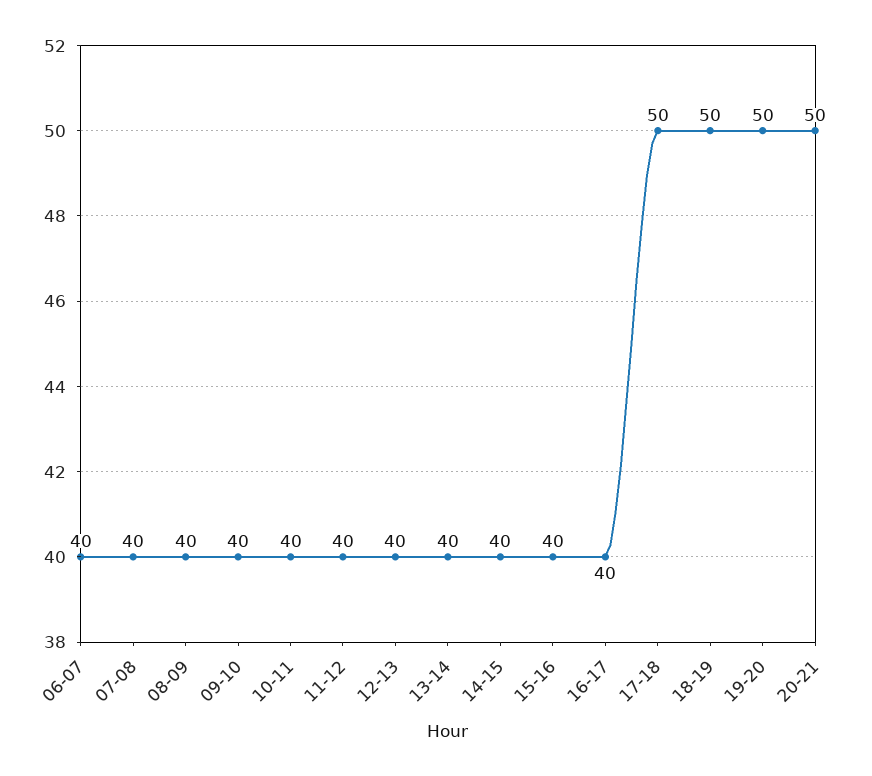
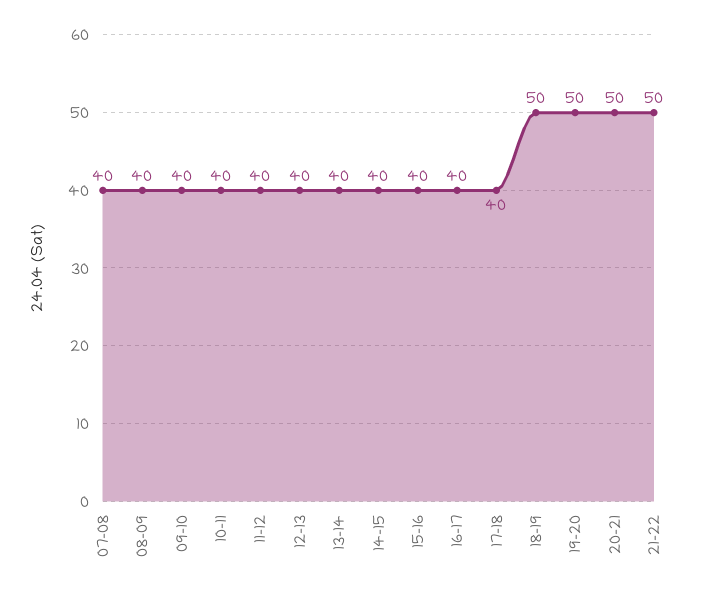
06-07: 40 -> none
17-18: 50 -> 40
21-22: none -> 50

